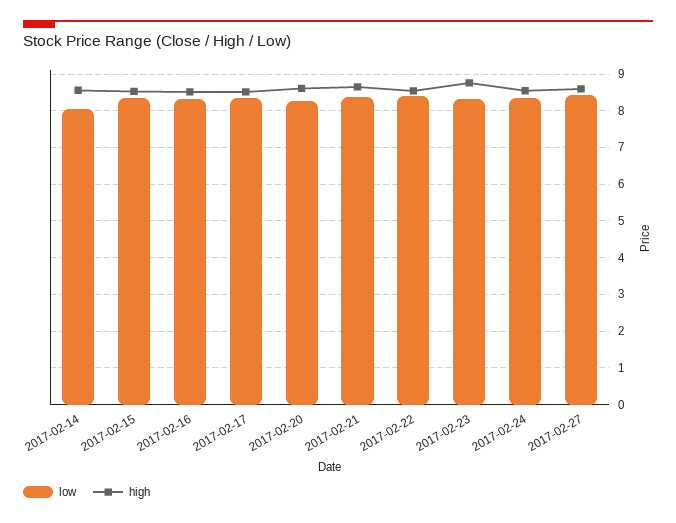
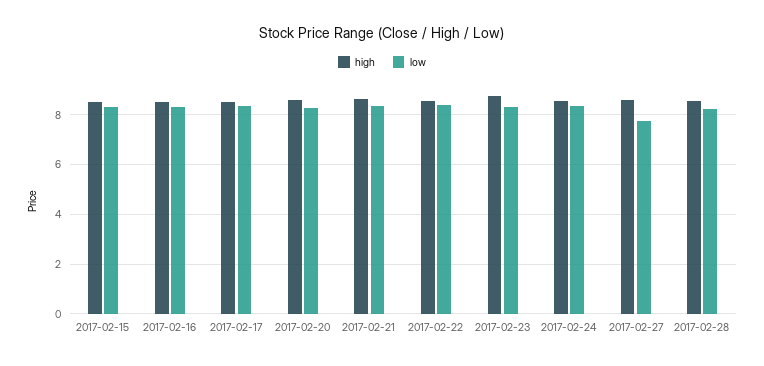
low, 2017-02-14: 8 -> none
high, 2017-02-14: 8.6 -> none
low, 2017-02-27: 8.4 -> 7.75
high, 2017-02-28: none -> 8.5
low, 2017-02-28: none -> 8.25

